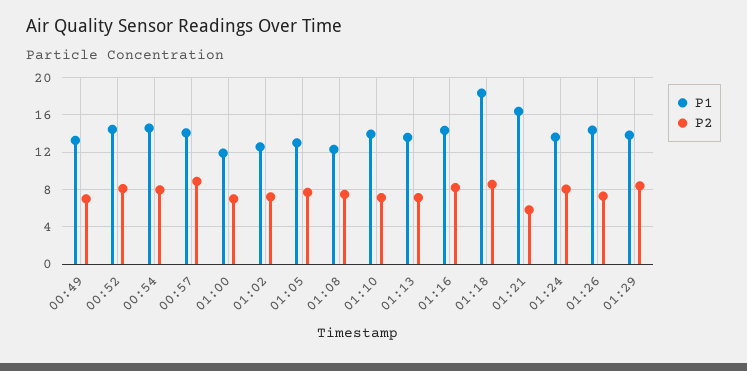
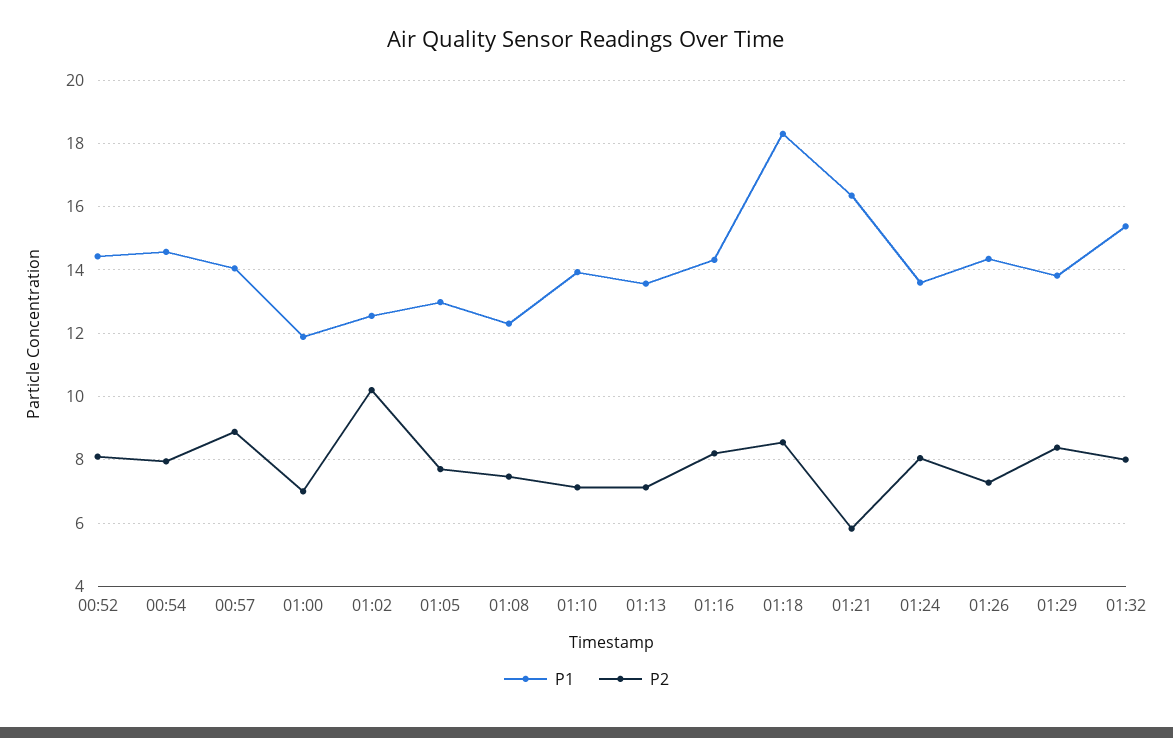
P1, 00:49: 13 -> none
P2, 00:49: 7 -> none
P2, 01:02: 7 -> 10.2
P1, 01:32: none -> 15.4
P2, 01:32: none -> 8

